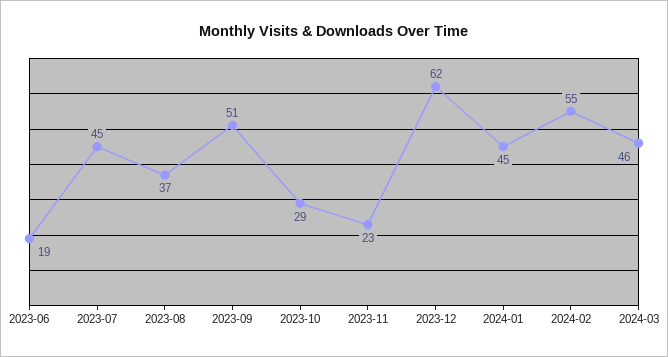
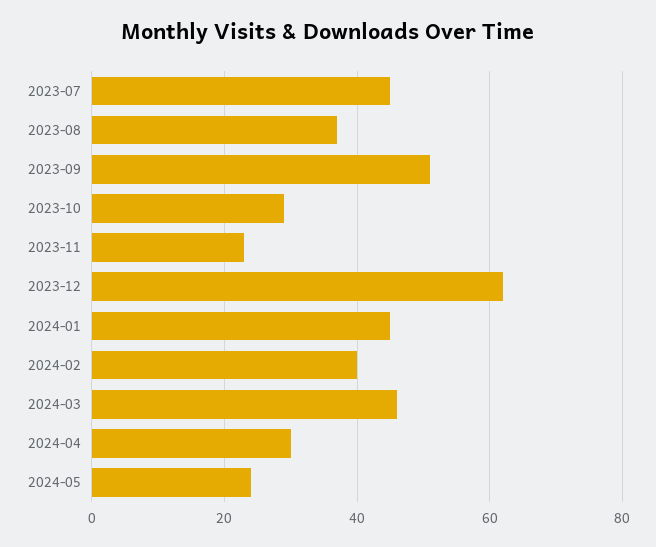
2023-06: 19 -> none
2024-02: 55 -> 40
2024-04: none -> 30
2024-05: none -> 25

